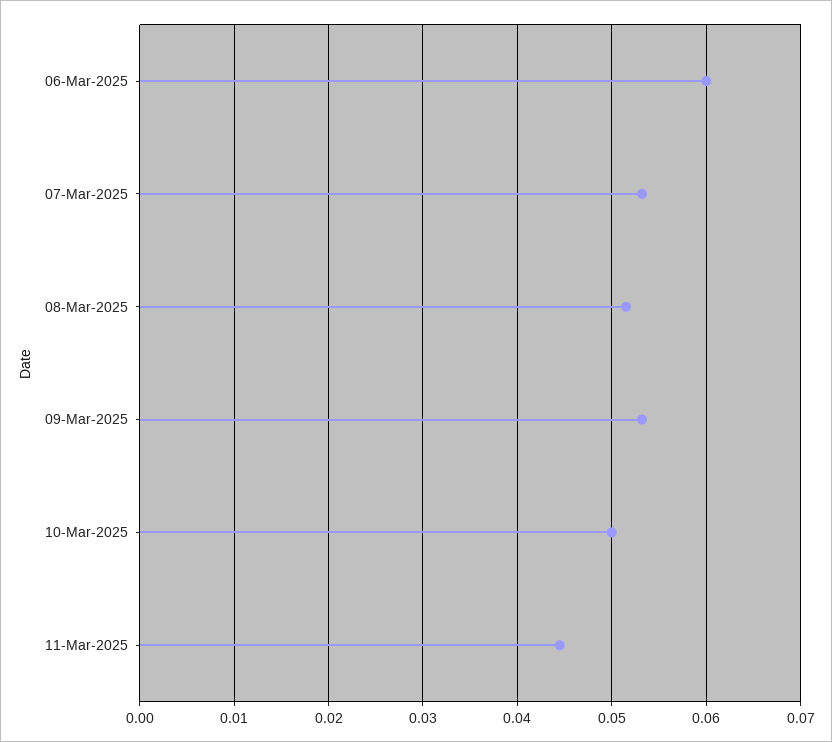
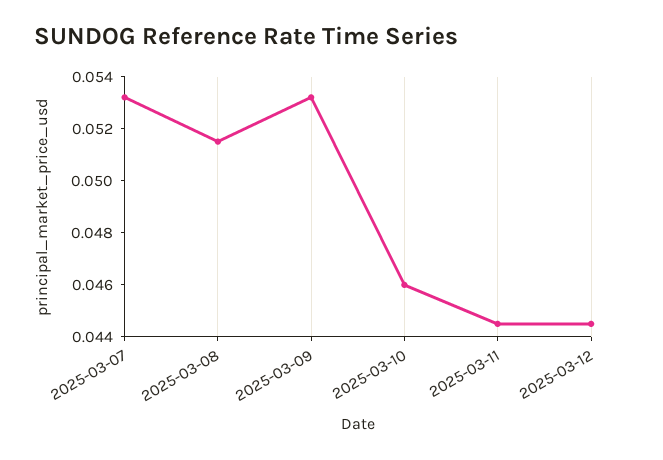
06-Mar-2025: 0.06 -> none
10-Mar-2025: 0.05 -> 0.046
2025-03-12: none -> 0.0445

